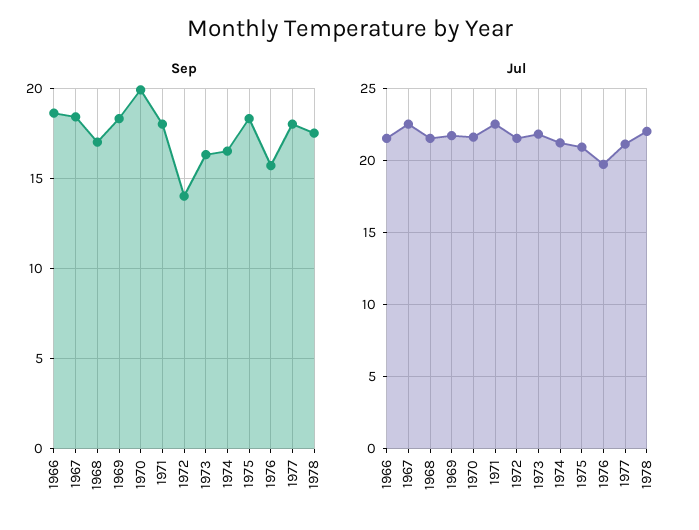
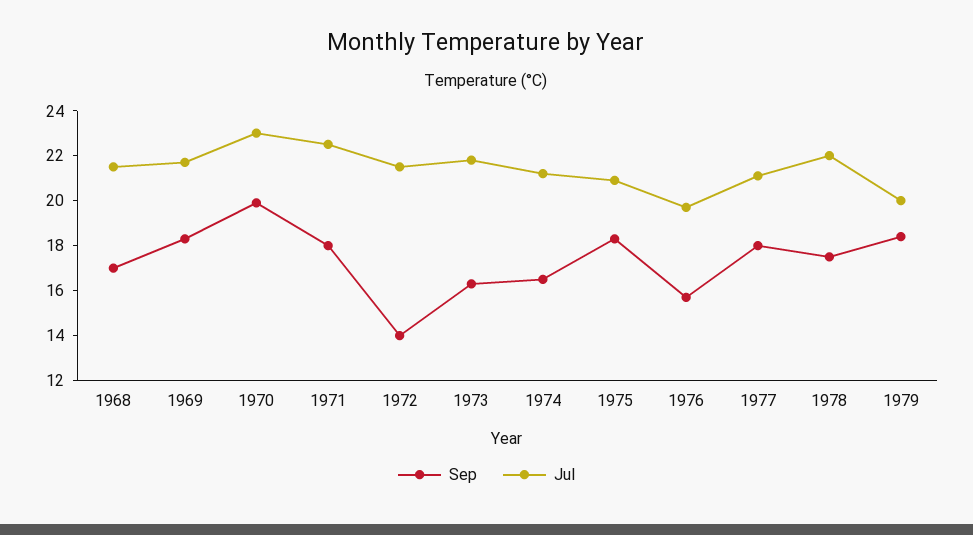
Sep, 1966: 18.5 -> none
Sep, 1967: 18.5 -> none
Jul, 1966: 21.5 -> none
Jul, 1967: 22.5 -> none
Jul, 1970: 21.5 -> 23
Sep, 1979: none -> 18.5
Jul, 1979: none -> 20

